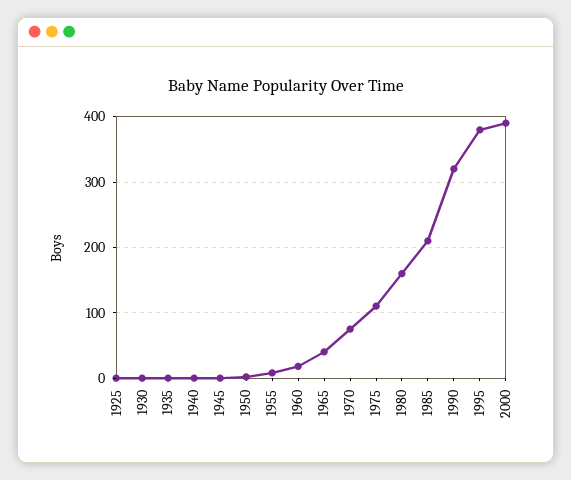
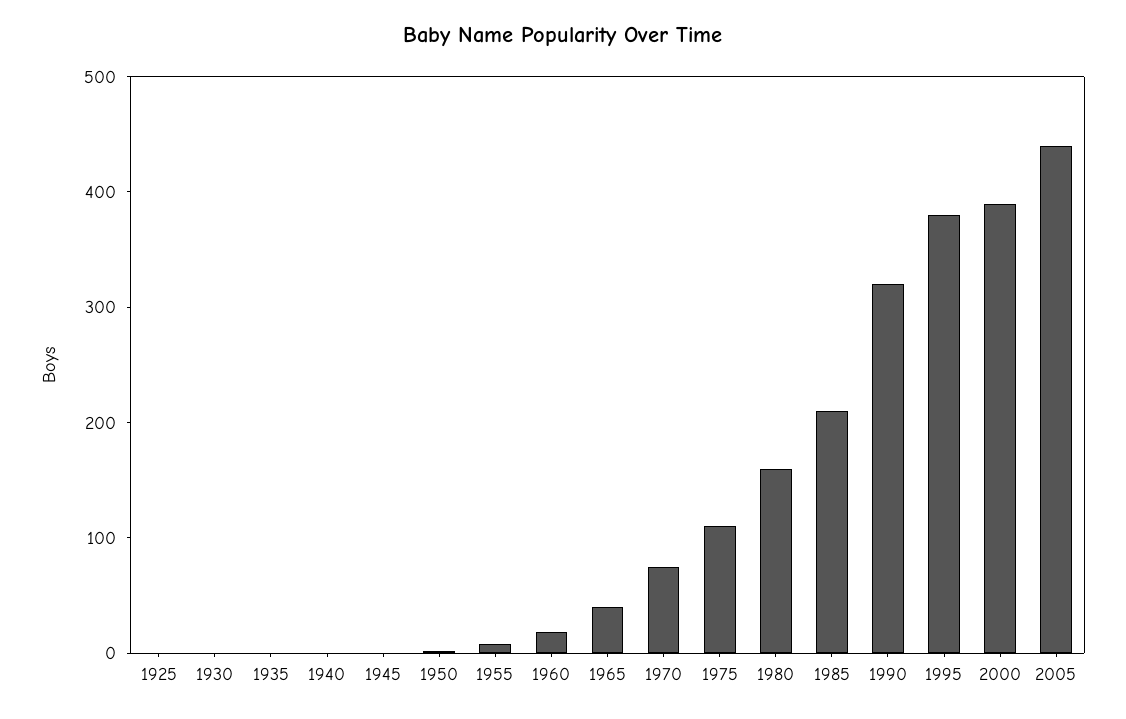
2005: none -> 440

